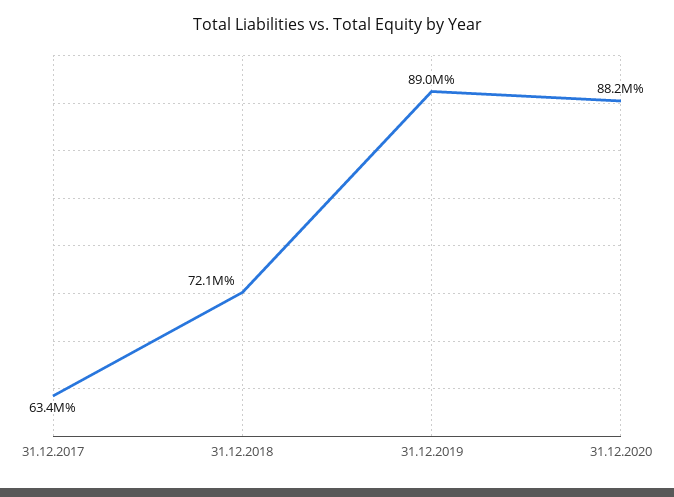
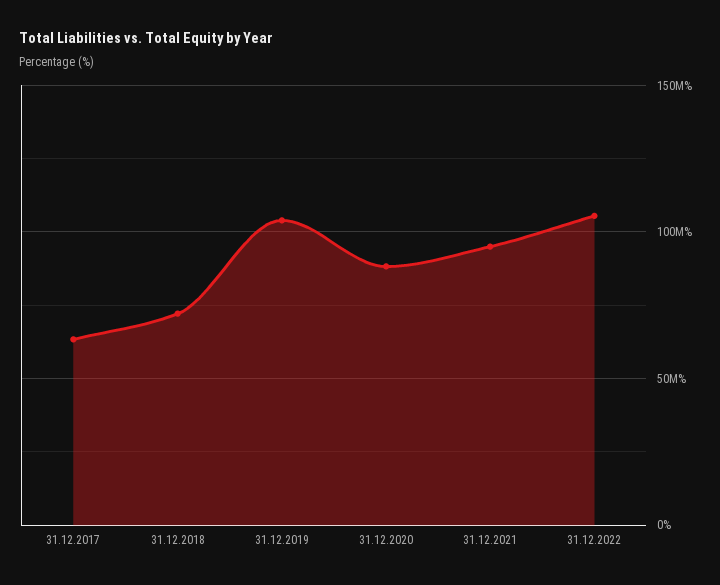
31.12.2019: 89000000 -> 105000000
31.12.2021: none -> 95000000
31.12.2022: none -> 105000000

